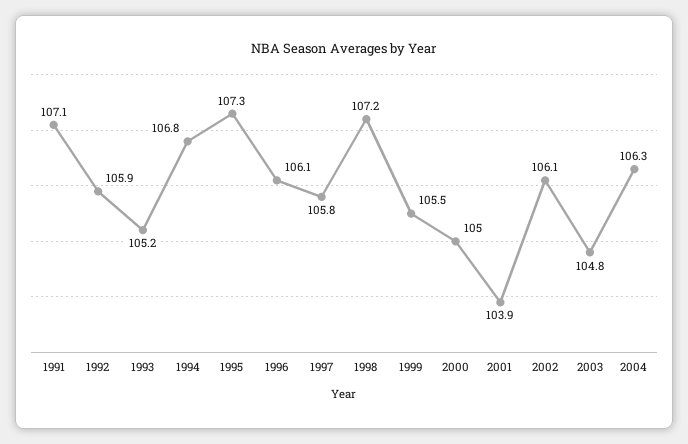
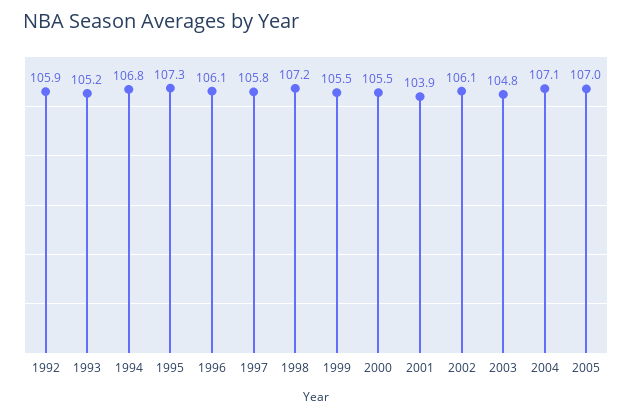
1991: 107.1 -> none
2000: 105 -> 105.5
2004: 106.3 -> 107.1
2005: none -> 107

